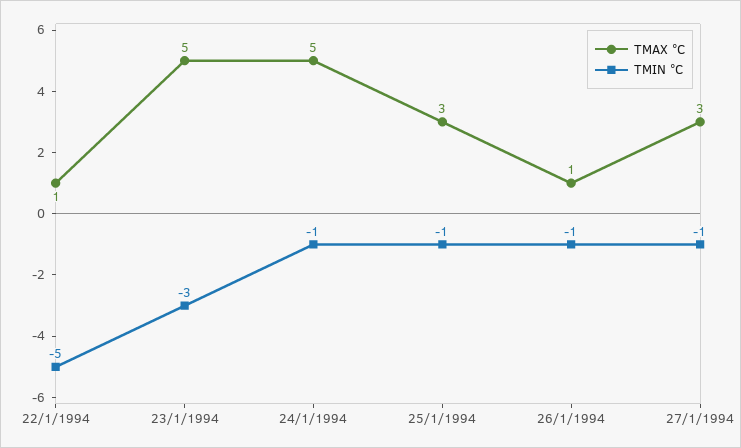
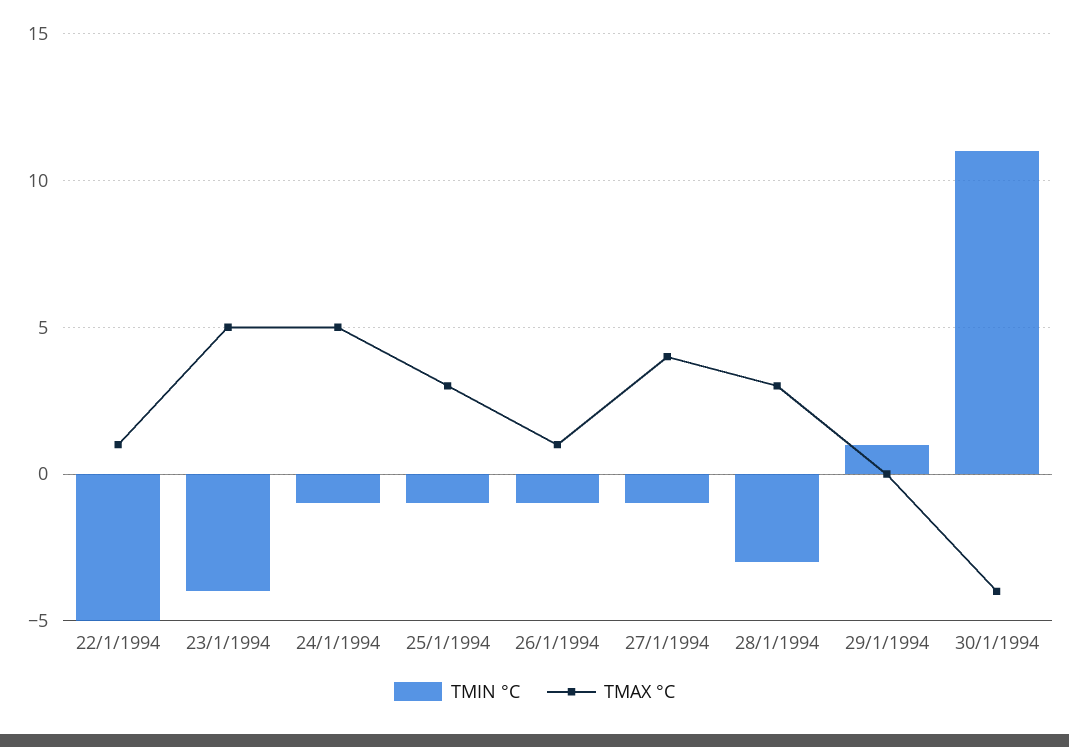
TMIN °C, 23/1/1994: -3 -> -4
TMAX °C, 27/1/1994: 3 -> 4
TMIN °C, 28/1/1994: none -> -3
TMAX °C, 28/1/1994: none -> 3
TMIN °C, 29/1/1994: none -> 1
TMAX °C, 29/1/1994: none -> 0
TMIN °C, 30/1/1994: none -> 11
TMAX °C, 30/1/1994: none -> -4

